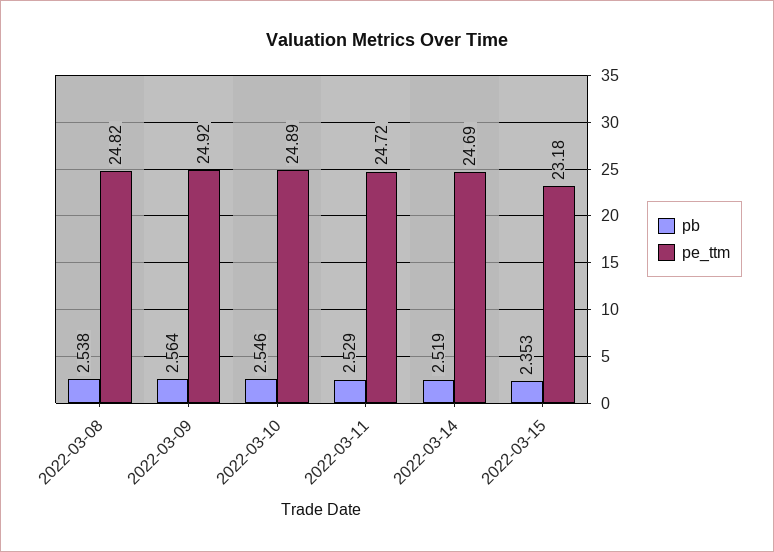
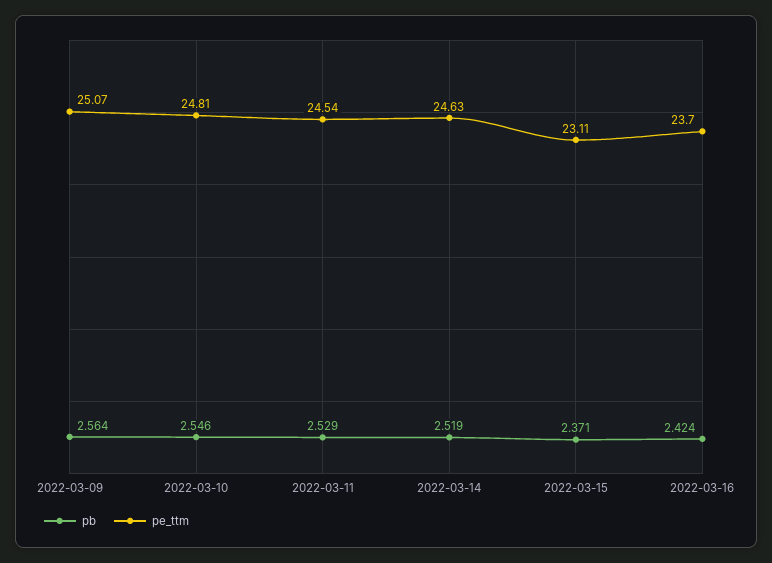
pb, 2022-03-08: 2.538 -> none
pe_ttm, 2022-03-08: 24.82 -> none
pe_ttm, 2022-03-09: 24.92 -> 25.07
pe_ttm, 2022-03-10: 24.89 -> 24.81
pe_ttm, 2022-03-11: 24.72 -> 24.54
pe_ttm, 2022-03-14: 24.69 -> 24.63
pb, 2022-03-15: 2.353 -> 2.371
pe_ttm, 2022-03-15: 23.18 -> 23.11
pb, 2022-03-16: none -> 2.424
pe_ttm, 2022-03-16: none -> 23.7

